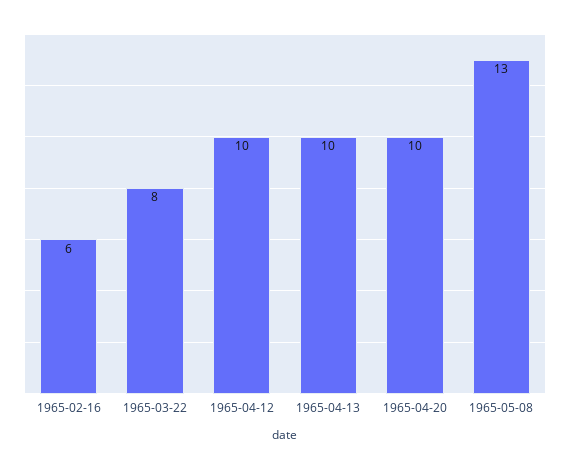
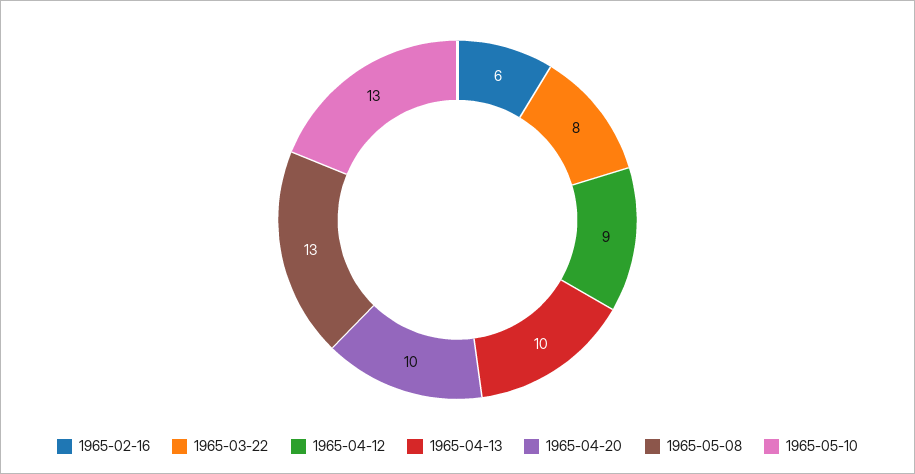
1965-04-12: 10 -> 9
1965-05-10: none -> 13

